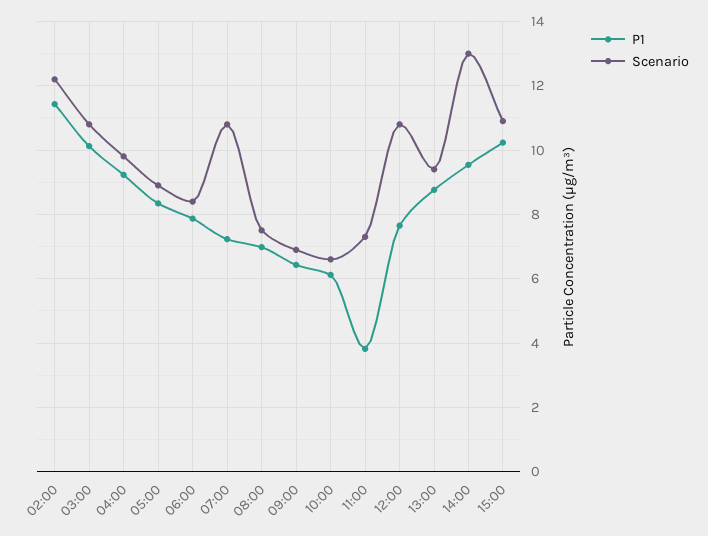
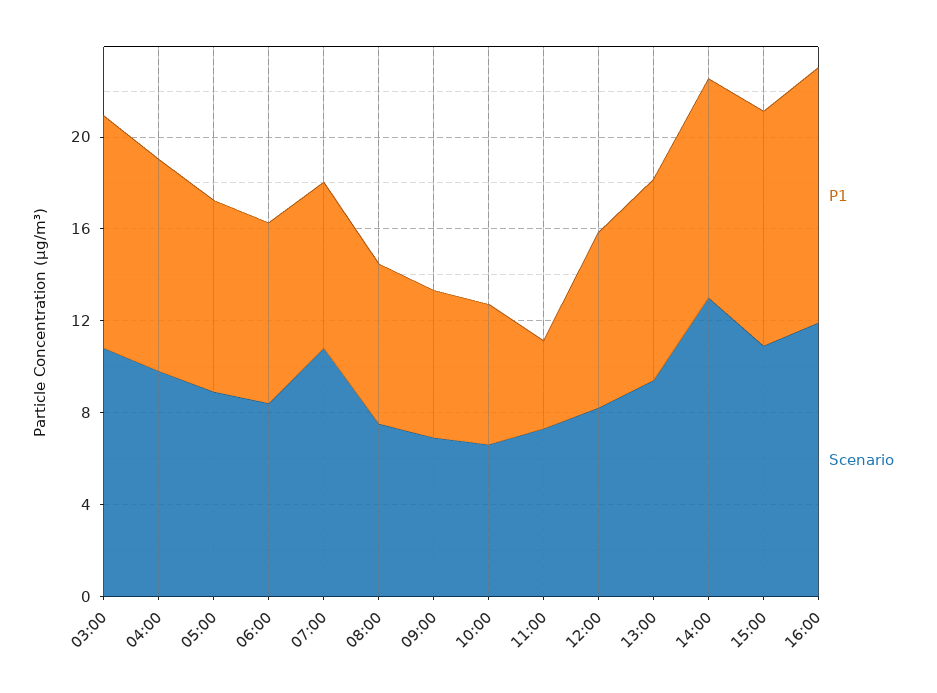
P1, 02:00: 11.4 -> none
Scenario, 02:00: 12.2 -> none
Scenario, 12:00: 10.8 -> 8
P1, 16:00: none -> 11
Scenario, 16:00: none -> 12

